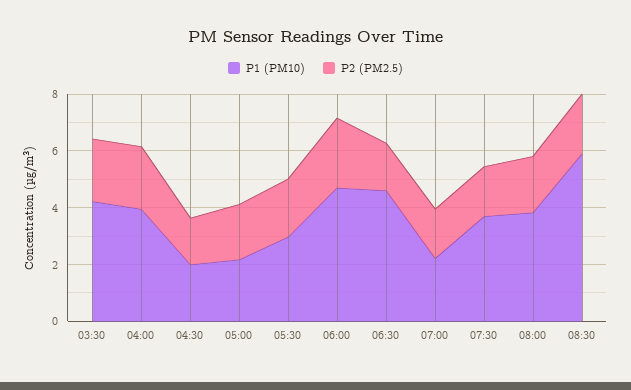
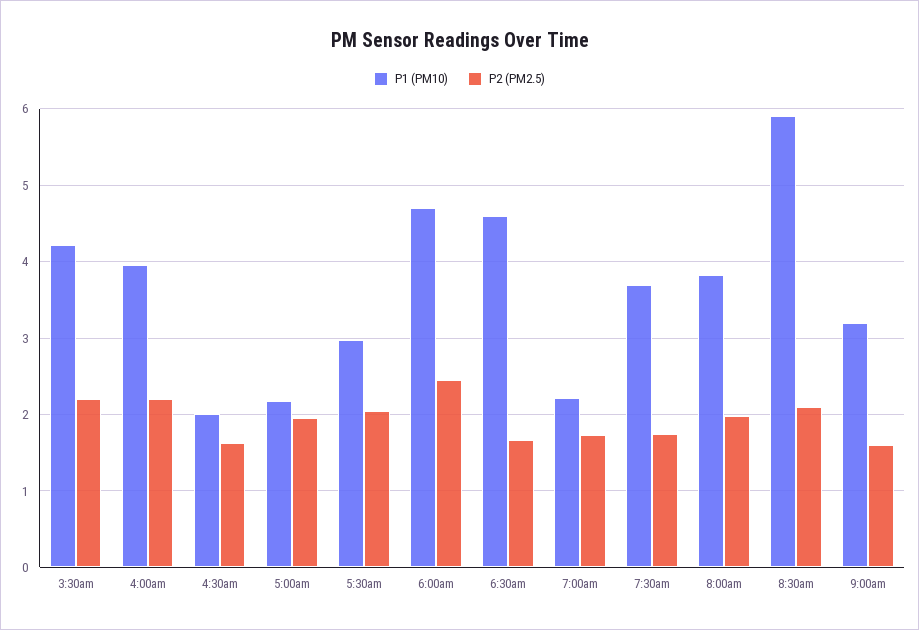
P1 (PM10), 9:00am: none -> 3.2
P2 (PM2.5), 9:00am: none -> 1.6

